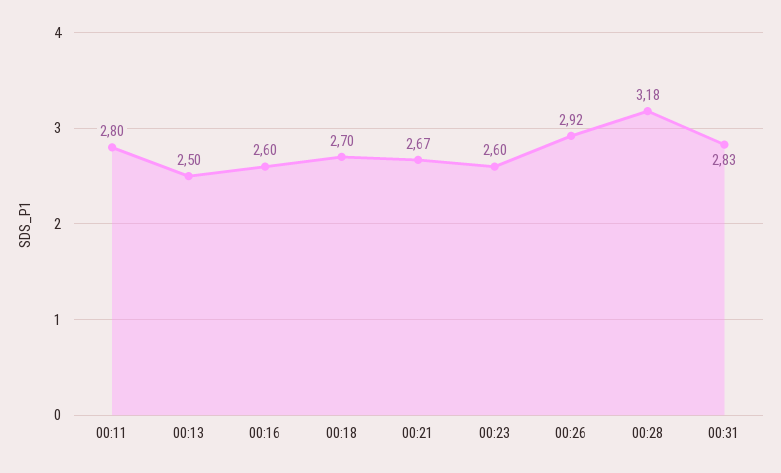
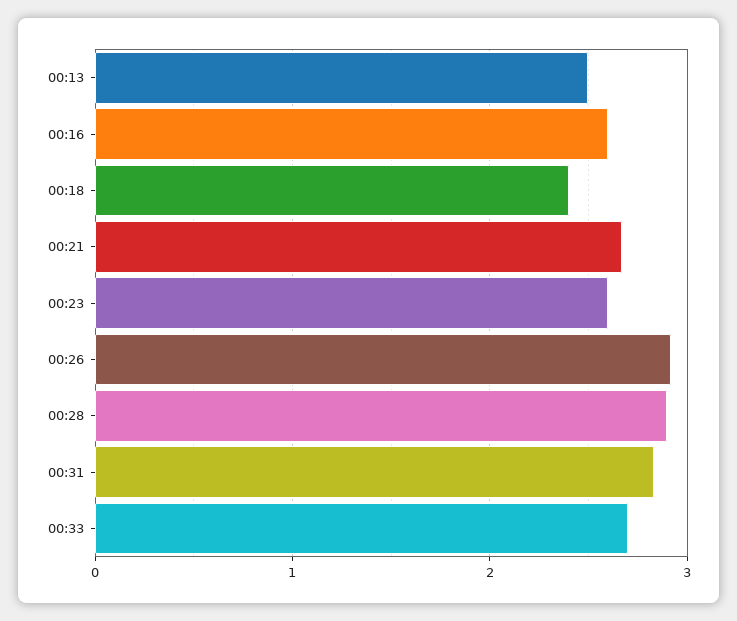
00:11: 2.8 -> none
00:18: 2.7 -> 2.4
00:28: 3.18 -> 2.9
00:33: none -> 2.7

